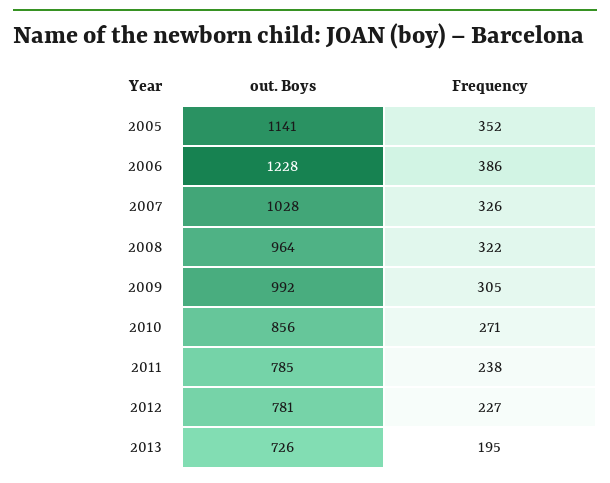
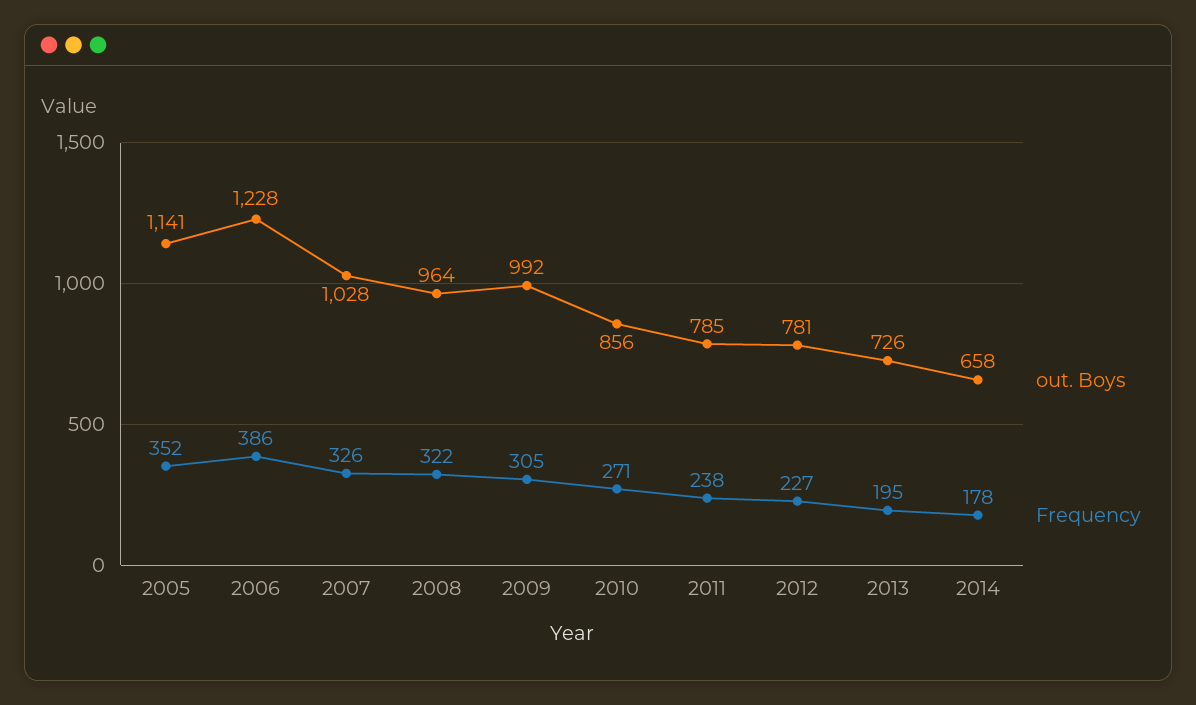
out. Boys, 2014: none -> 658
Frequency, 2014: none -> 178

